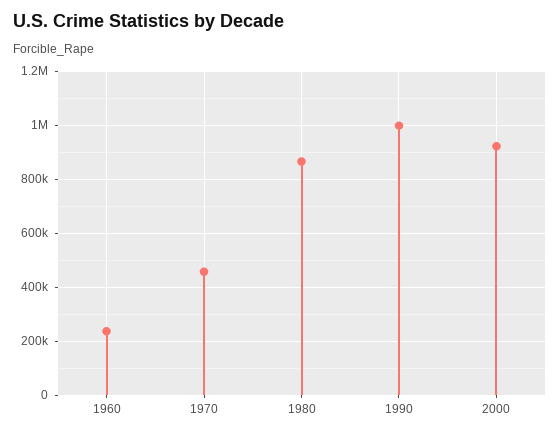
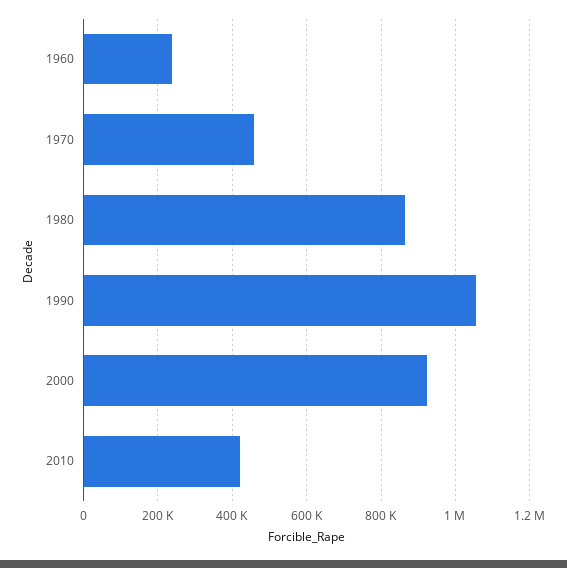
1990: 1000000 -> 1060000
2010: none -> 420000

